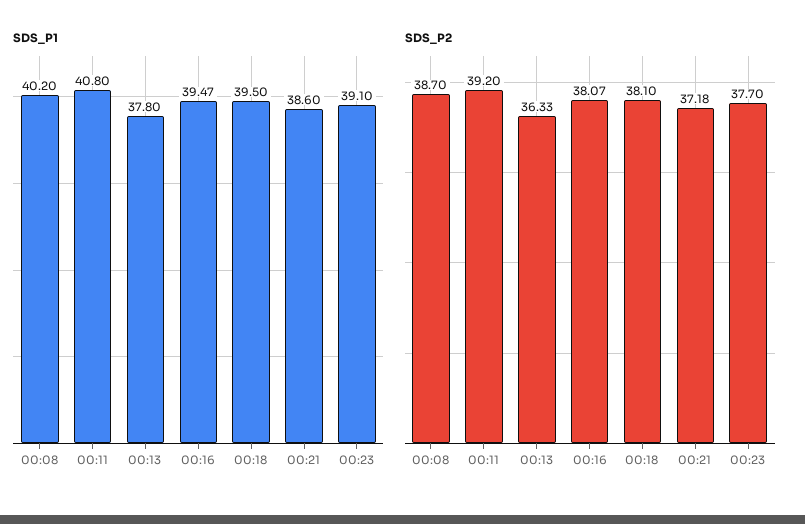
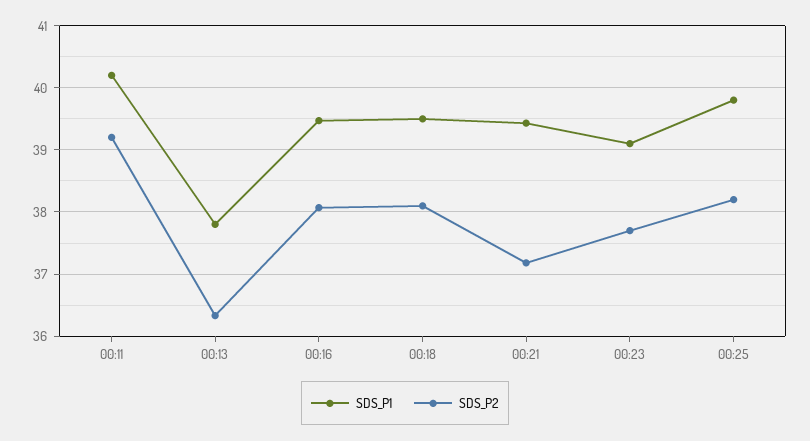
SDS_P1, 00:08: 40.2 -> none
SDS_P1, 00:11: 40.8 -> 40.2
SDS_P1, 00:21: 38.6 -> 39.4
SDS_P2, 00:08: 38.7 -> none
SDS_P1, 00:25: none -> 39.8
SDS_P2, 00:25: none -> 38.2

